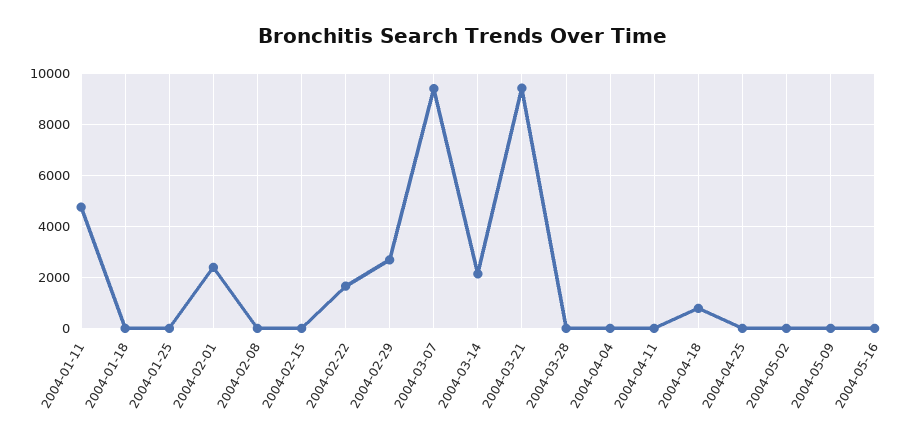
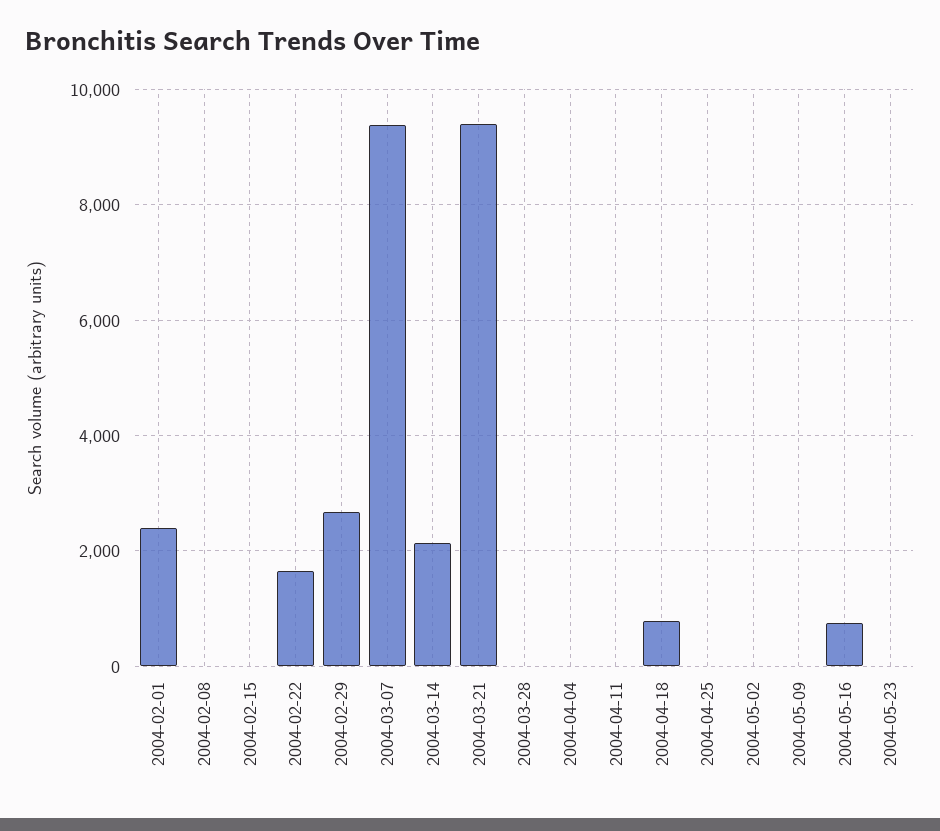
2004-01-11: 4750 -> none
2004-01-18: 0 -> none
2004-01-25: 0 -> none
2004-05-16: 0 -> 800
2004-05-23: none -> 0

